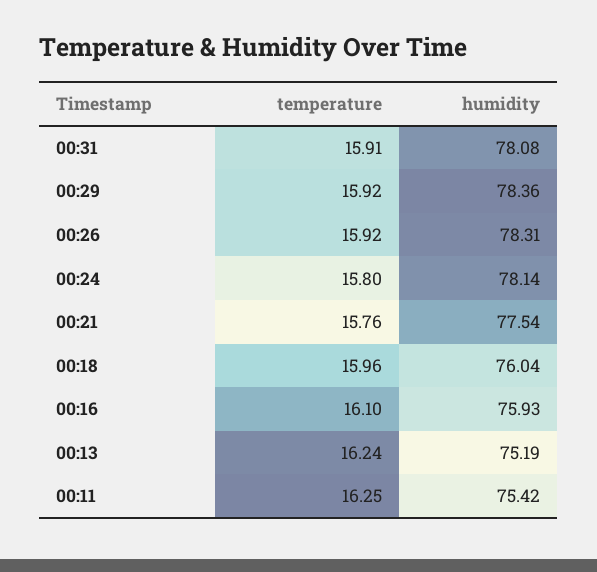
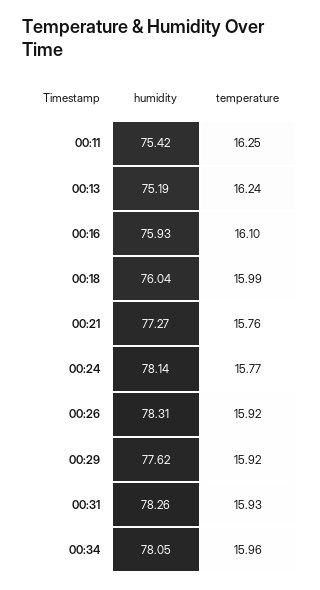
temperature, 00:31: 15.91 -> 15.93
humidity, 00:31: 78.08 -> 78.26
humidity, 00:29: 78.36 -> 77.62
temperature, 00:24: 15.8 -> 15.77
humidity, 00:21: 77.54 -> 77.27
temperature, 00:18: 15.96 -> 15.99
humidity, 00:34: none -> 78.05
temperature, 00:34: none -> 15.96

